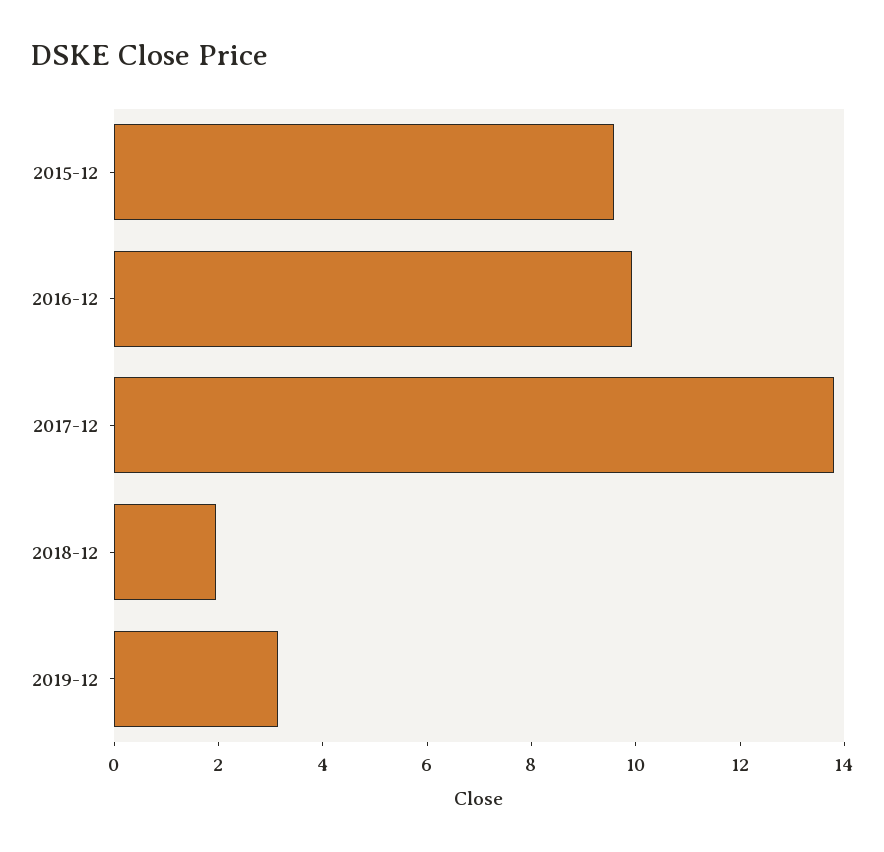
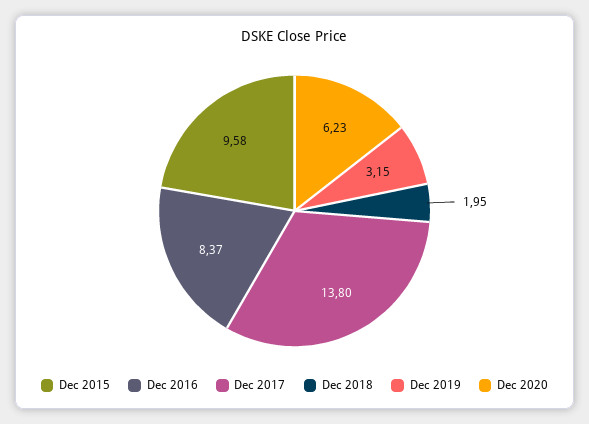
2016-12: 10 -> 8.37
Dec 2020: none -> 6.23

